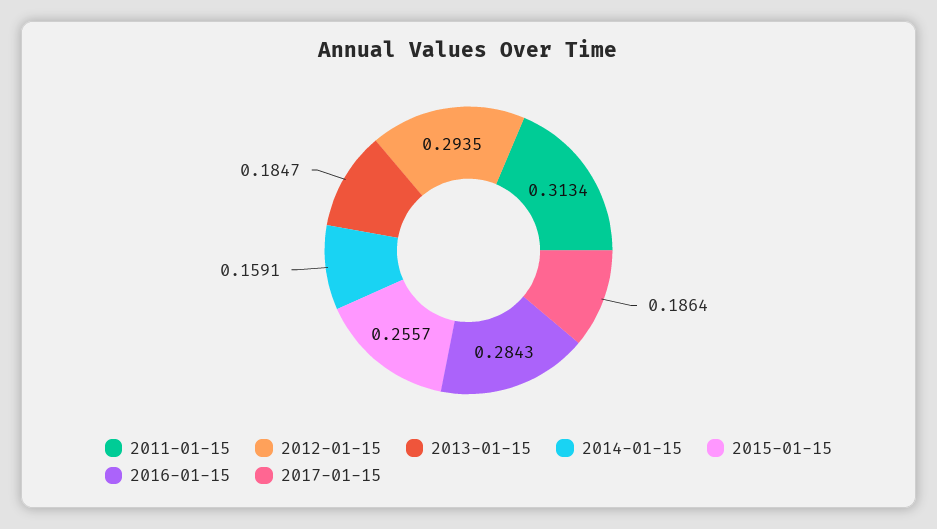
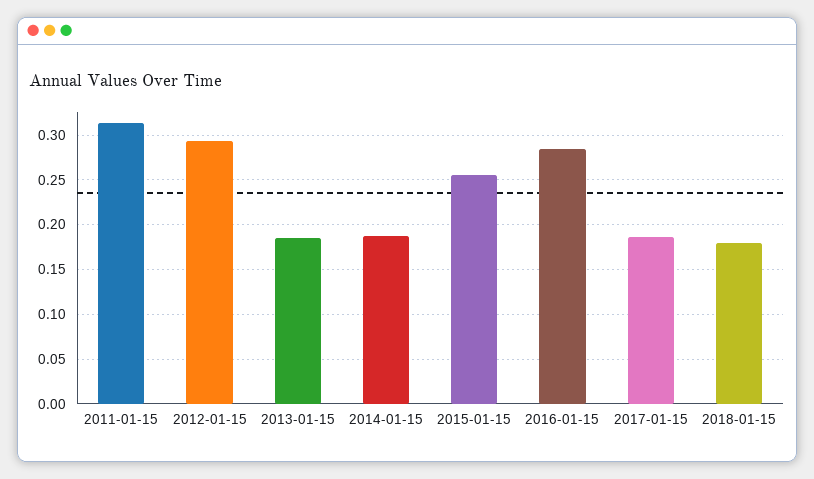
2014-01-15: 0.1591 -> 0.19
2018-01-15: none -> 0.18

